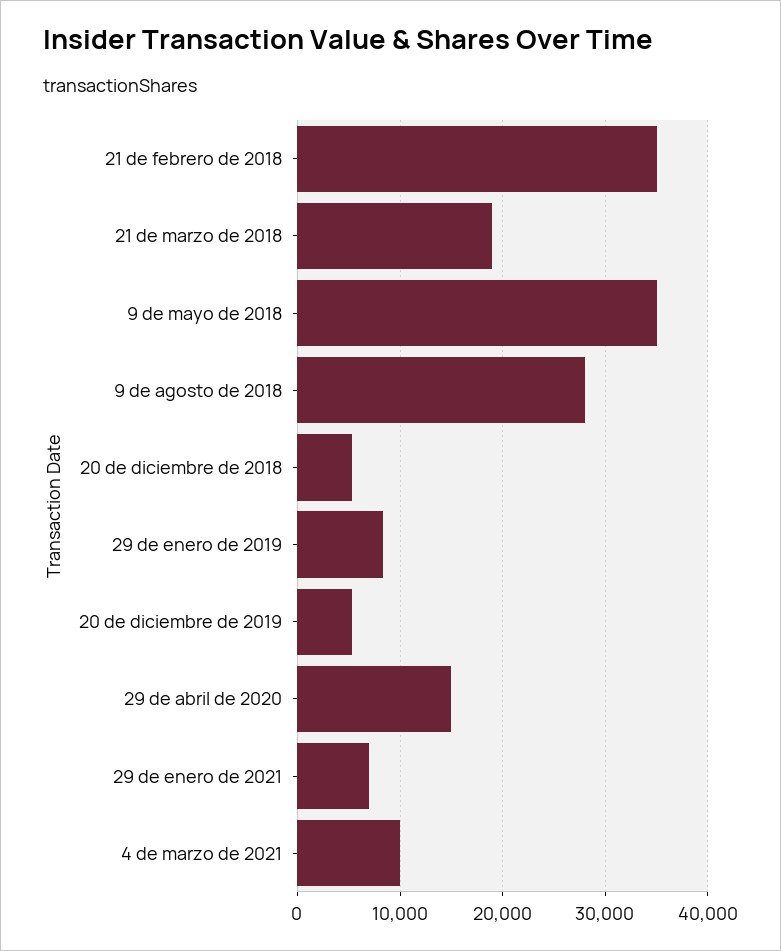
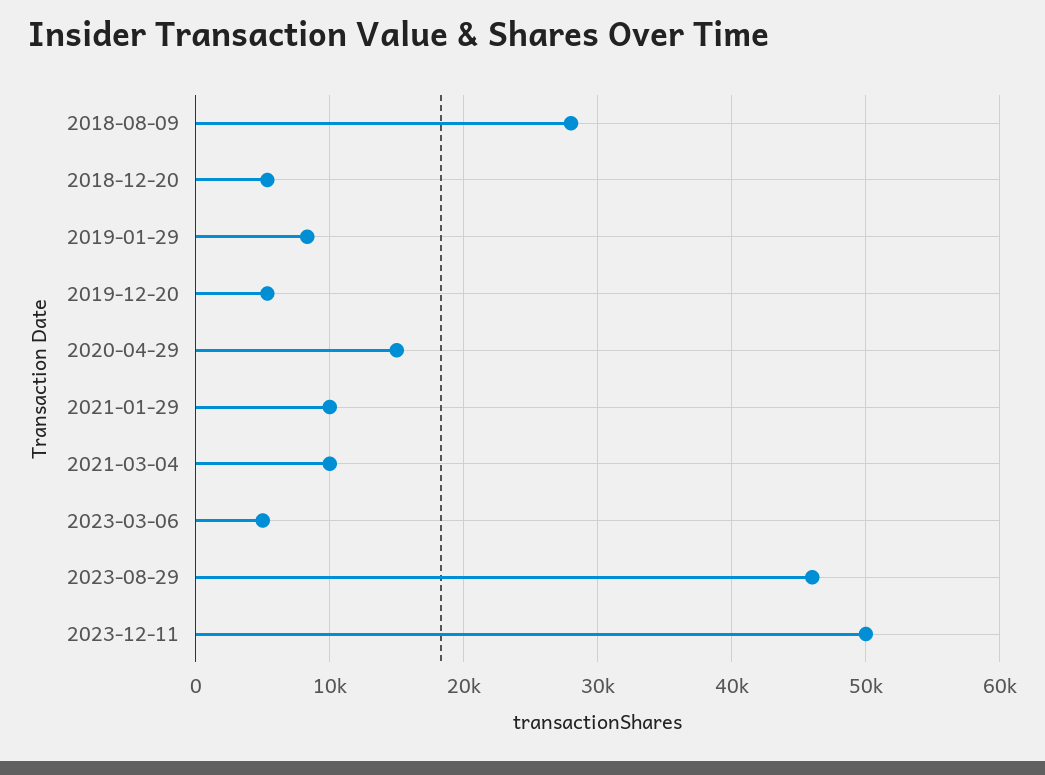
21 de febrero de 2018: 35000 -> none
21 de marzo de 2018: 19000 -> none
9 de mayo de 2018: 35000 -> none
29 de enero de 2021: 7000 -> 10000
2023-03-06: none -> 5000
2023-08-29: none -> 46000
2023-12-11: none -> 50000

